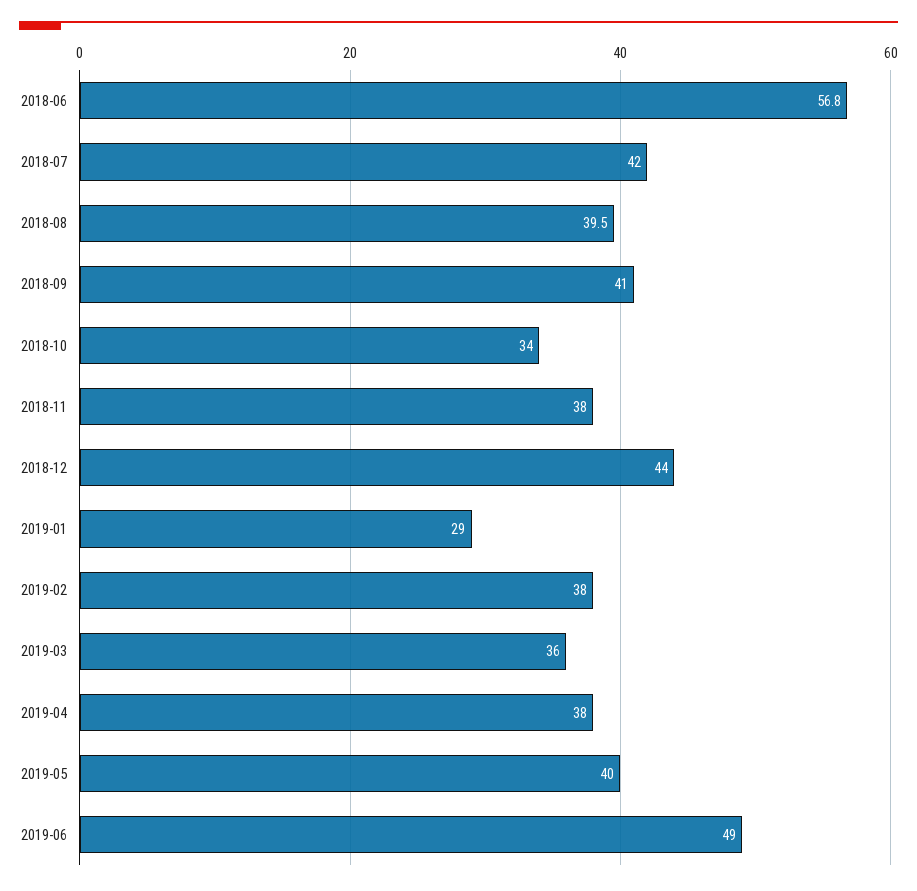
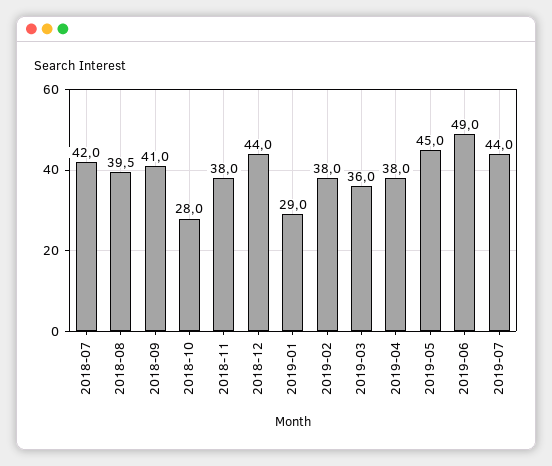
2018-06: 56.8 -> none
2018-10: 34 -> 28
2019-05: 40 -> 45
2019-07: none -> 44

